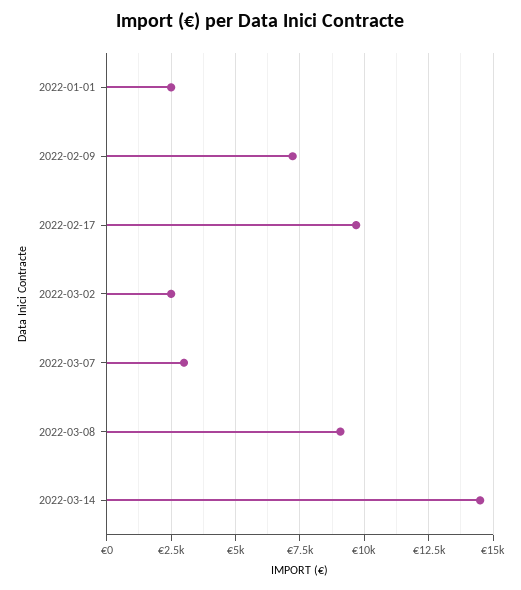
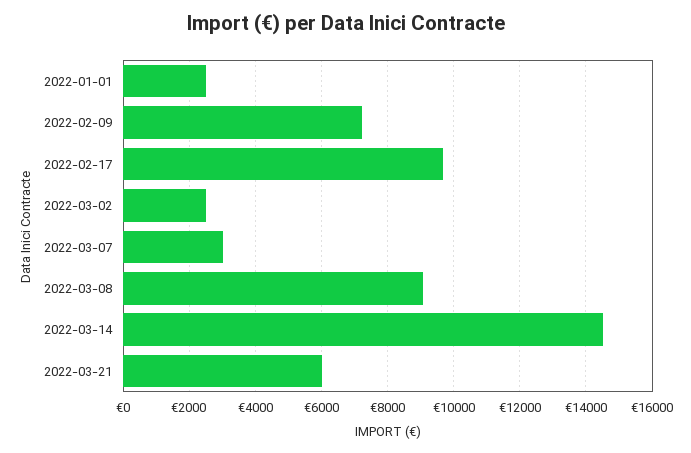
2022-03-21: none -> 6000

